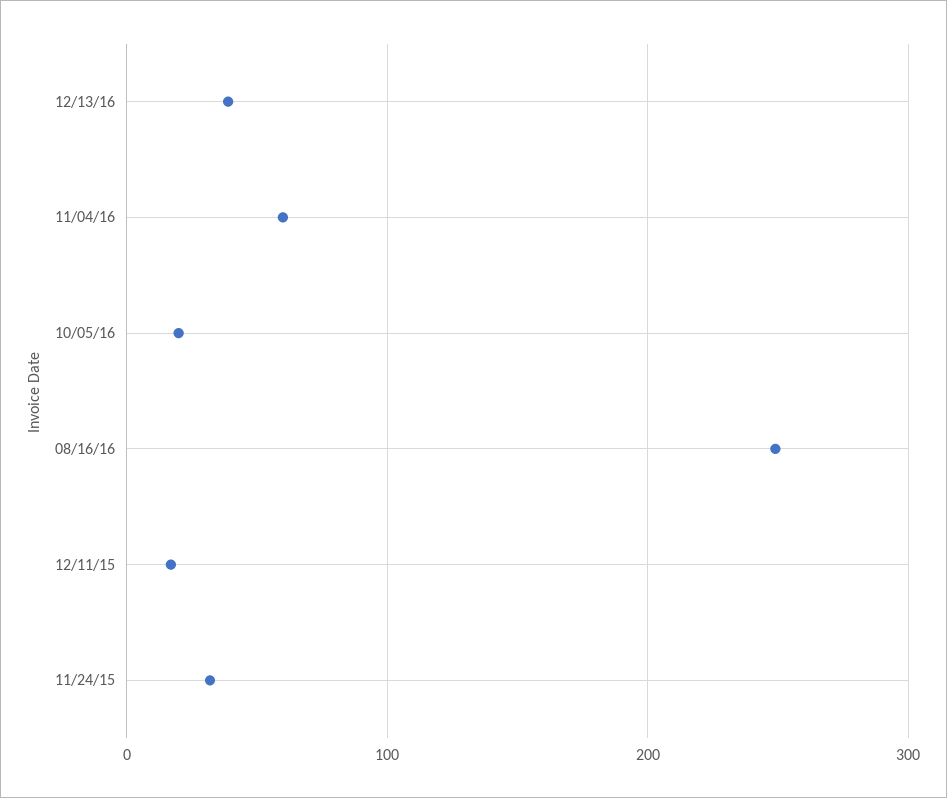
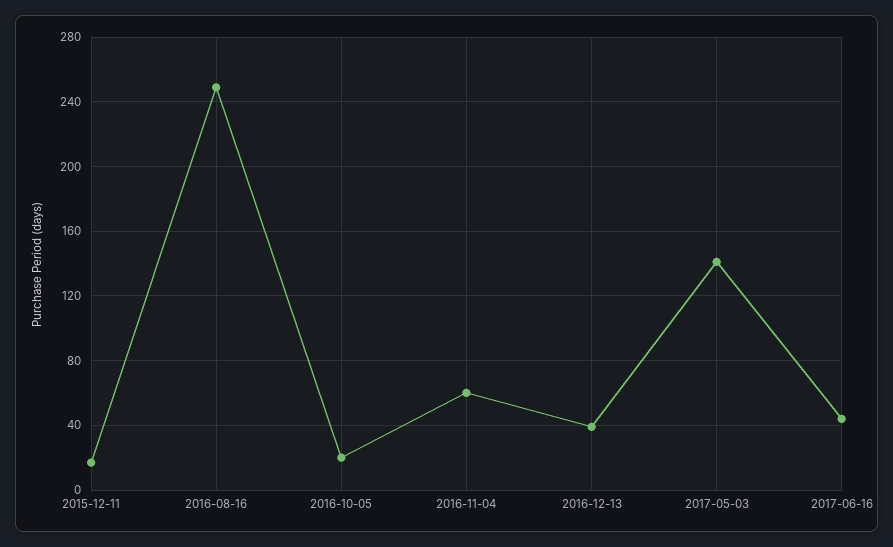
11/24/15: 30 -> none
2017-05-03: none -> 140
2017-06-16: none -> 45

